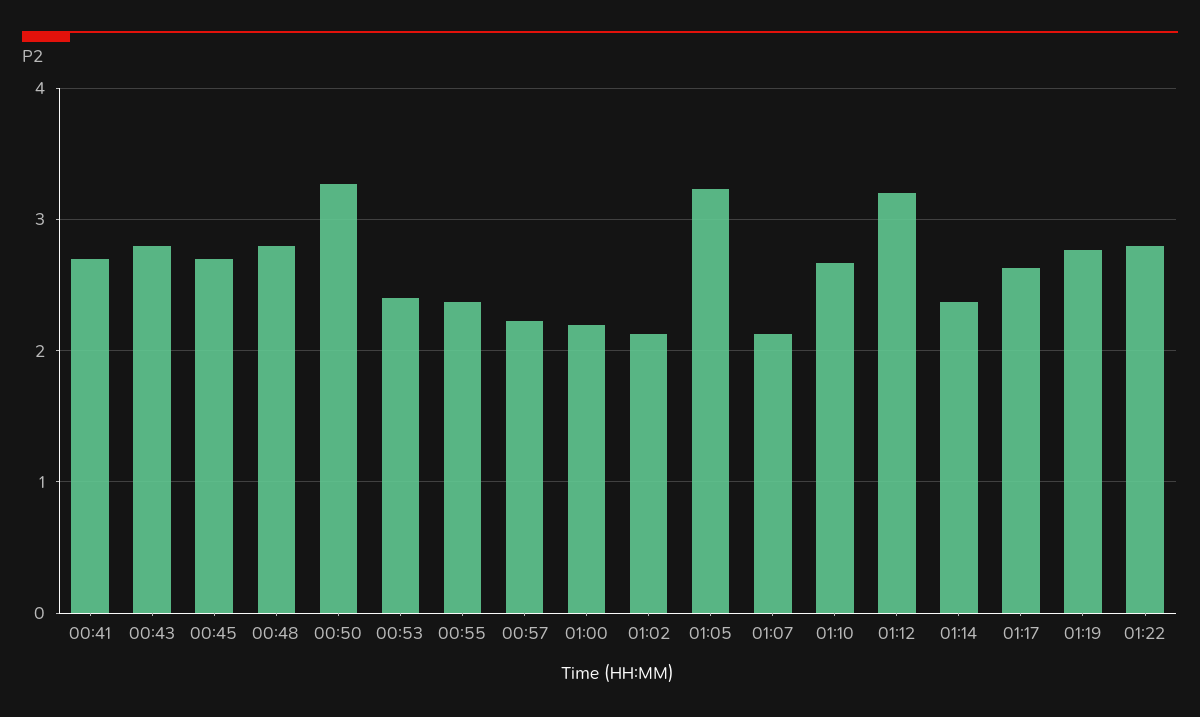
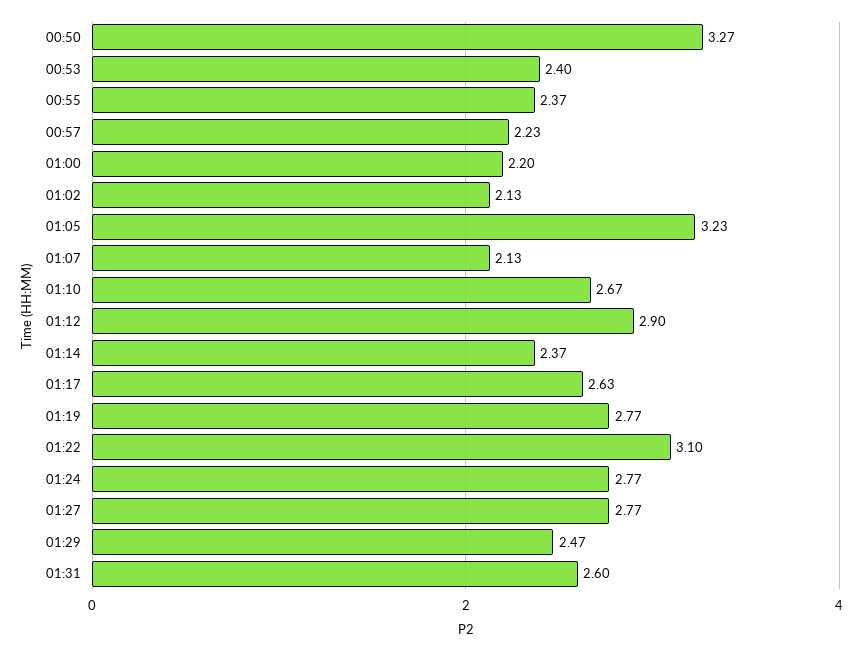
00:41: 2.7 -> none
00:43: 2.8 -> none
00:45: 2.7 -> none
00:48: 2.8 -> none
01:12: 3.2 -> 2.9
01:22: 2.8 -> 3.1
01:24: none -> 2.77
01:27: none -> 2.77
01:29: none -> 2.47
01:31: none -> 2.6

